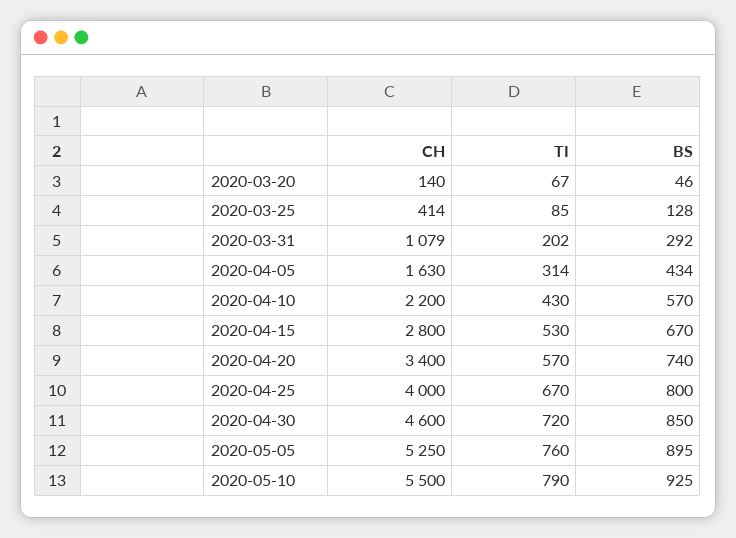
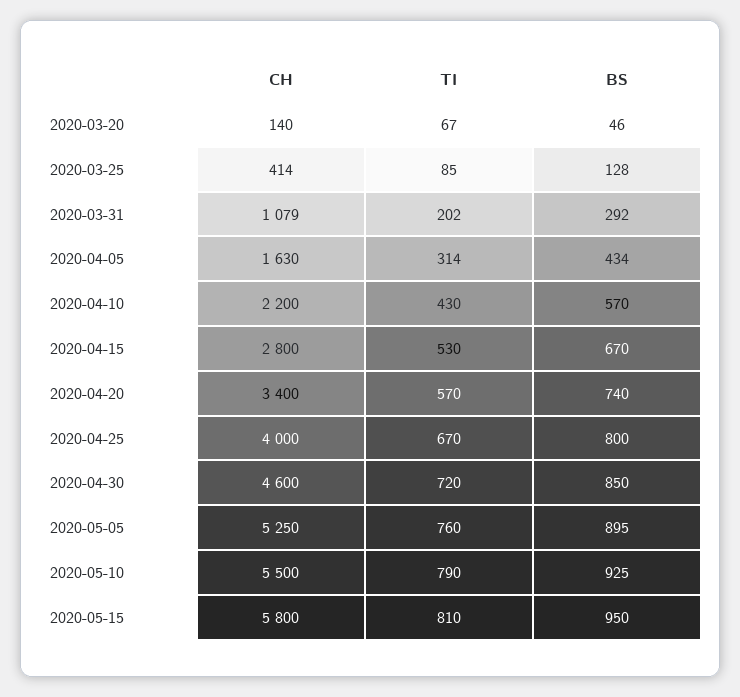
CH, 2020-05-15: none -> 5800
TI, 2020-05-15: none -> 810
BS, 2020-05-15: none -> 950

